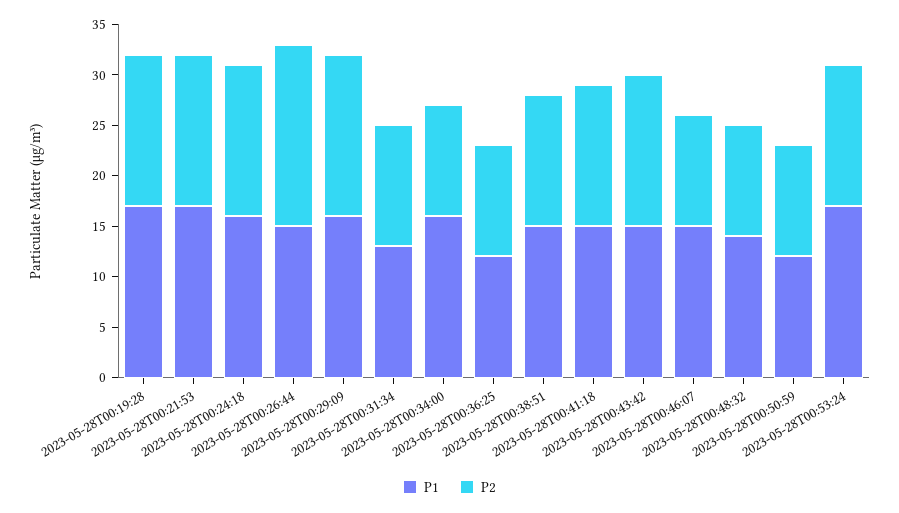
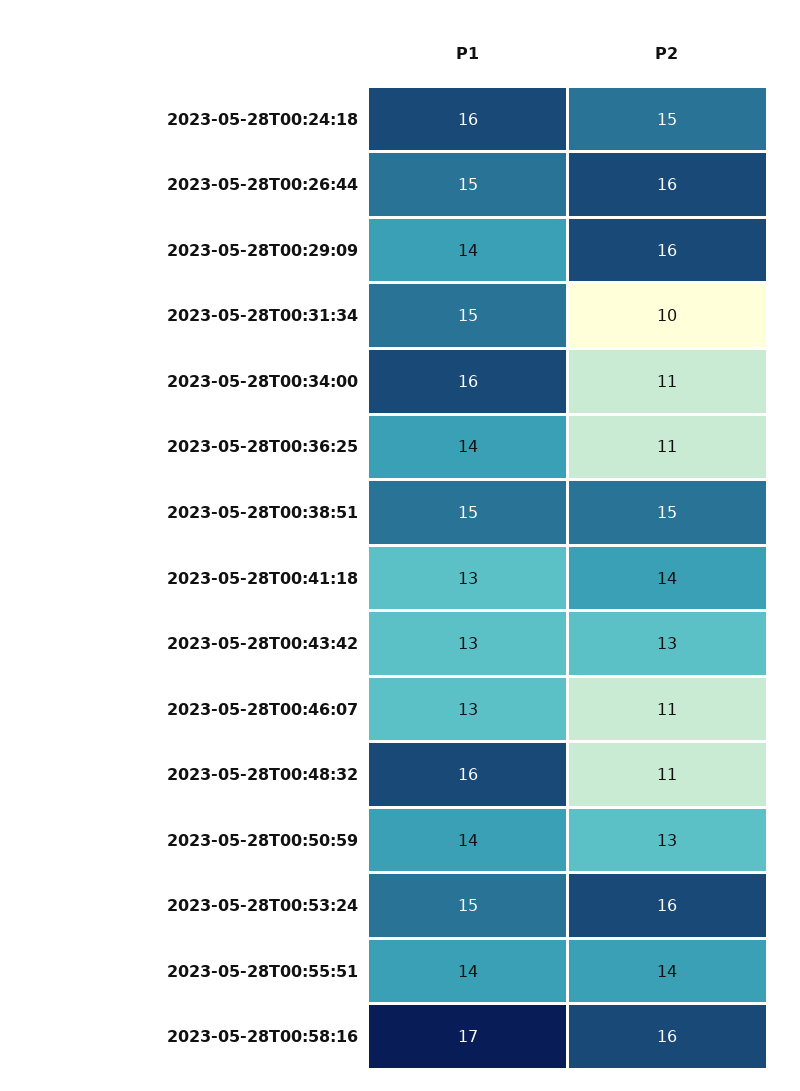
P1, 2023-05-28T00:19:28: 17 -> none
P2, 2023-05-28T00:19:28: 15 -> none
P1, 2023-05-28T00:21:53: 17 -> none
P2, 2023-05-28T00:21:53: 15 -> none
P2, 2023-05-28T00:26:44: 18 -> 16
P1, 2023-05-28T00:29:09: 16 -> 14
P1, 2023-05-28T00:31:34: 13 -> 15
P2, 2023-05-28T00:31:34: 12 -> 10
P1, 2023-05-28T00:36:25: 12 -> 14
P2, 2023-05-28T00:38:51: 13 -> 15
P1, 2023-05-28T00:41:18: 15 -> 13
P1, 2023-05-28T00:43:42: 15 -> 13
P2, 2023-05-28T00:43:42: 15 -> 13
P1, 2023-05-28T00:46:07: 15 -> 13
P1, 2023-05-28T00:48:32: 14 -> 16
P1, 2023-05-28T00:50:59: 12 -> 14
P2, 2023-05-28T00:50:59: 11 -> 13
P1, 2023-05-28T00:53:24: 17 -> 15
P2, 2023-05-28T00:53:24: 14 -> 16
P1, 2023-05-28T00:55:51: none -> 14
P2, 2023-05-28T00:55:51: none -> 14
P1, 2023-05-28T00:58:16: none -> 17
P2, 2023-05-28T00:58:16: none -> 16

